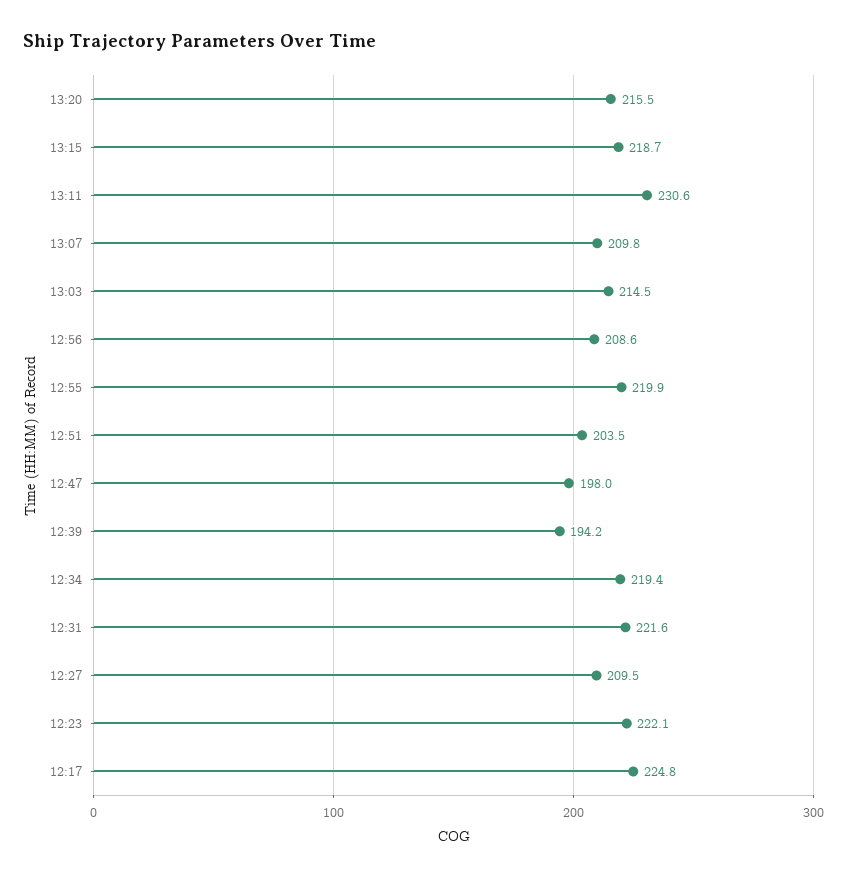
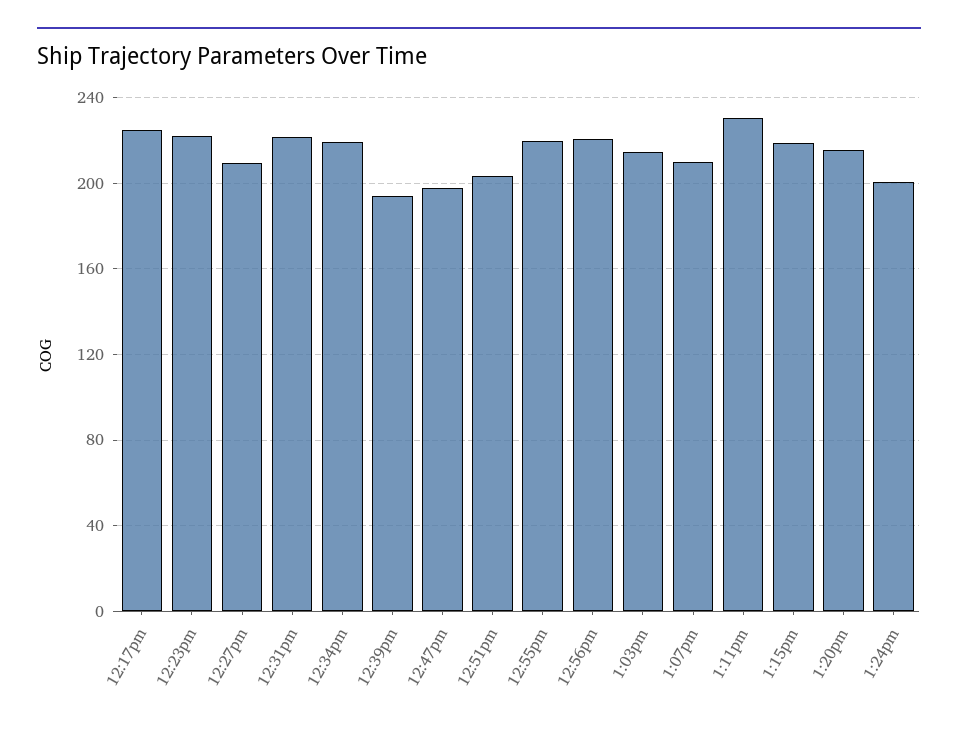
12:56: 208.6 -> 220
1:24pm: none -> 200

